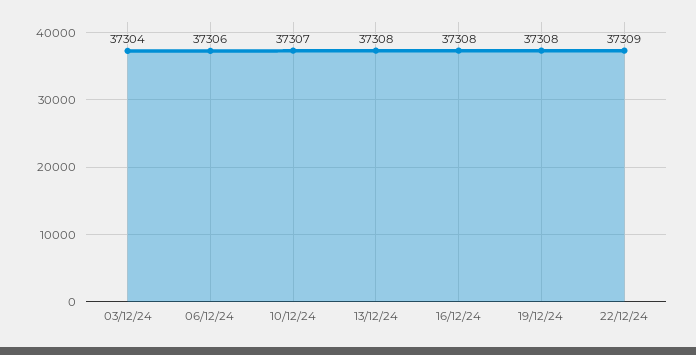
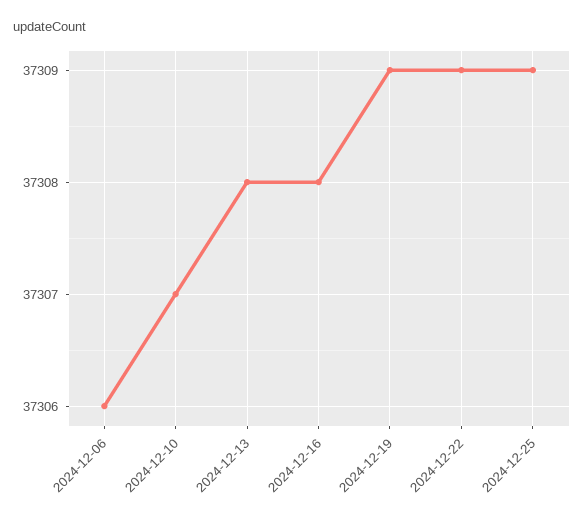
03/12/24: 37304 -> none
19/12/24: 37308 -> 37309
2024-12-25: none -> 37309

